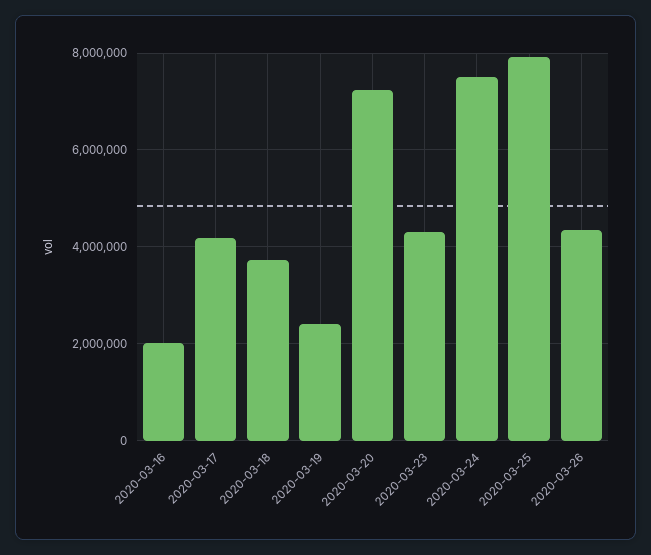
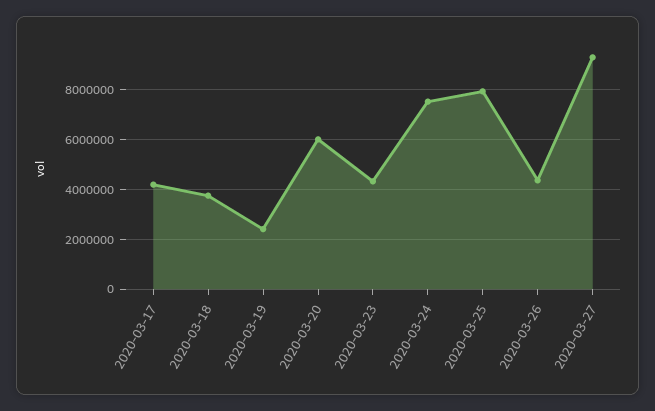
2020-03-16: 2000000 -> none
2020-03-20: 7200000 -> 6000000
2020-03-27: none -> 9250000

